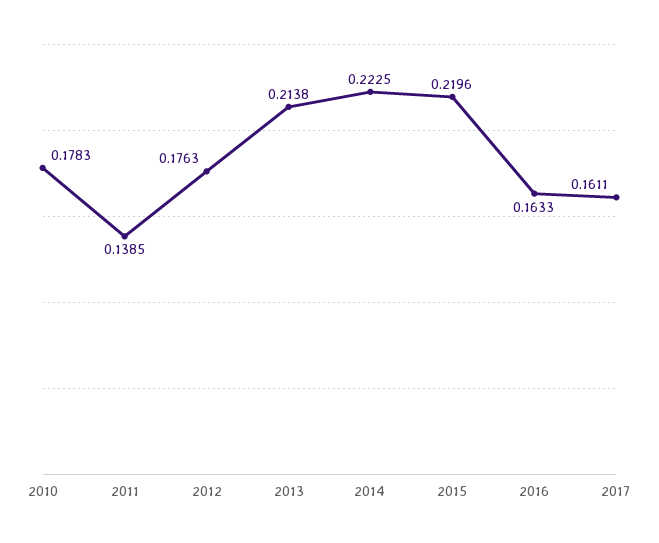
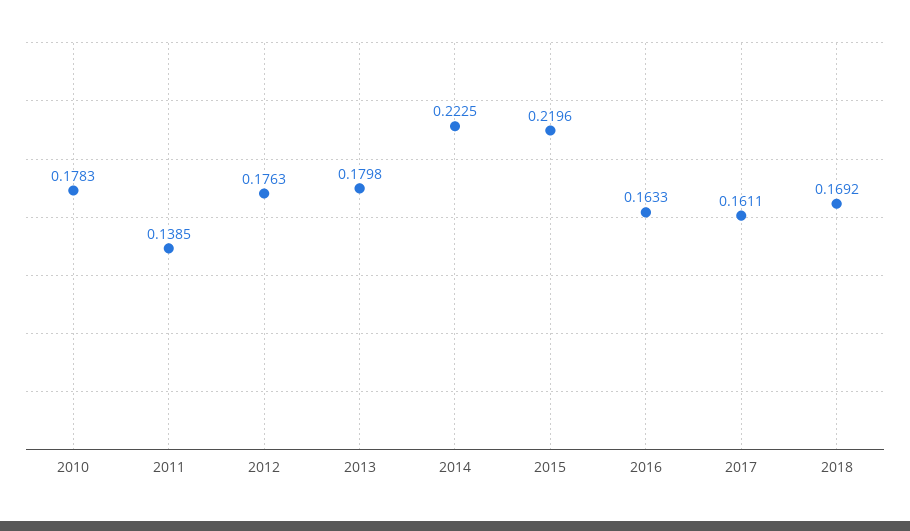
2013: 0.2138 -> 0.1798
2018: none -> 0.1692

